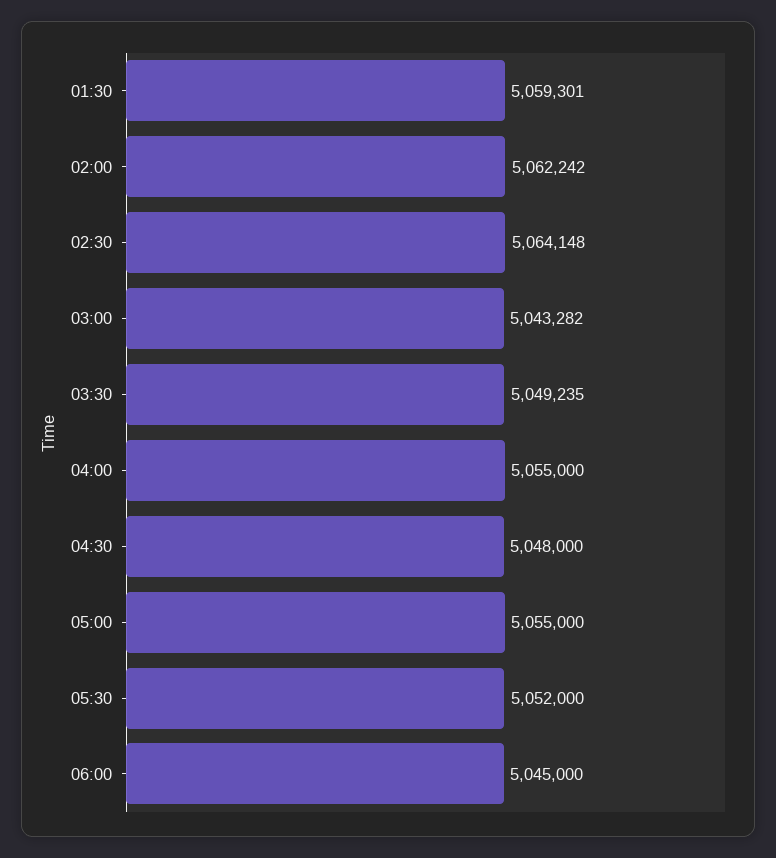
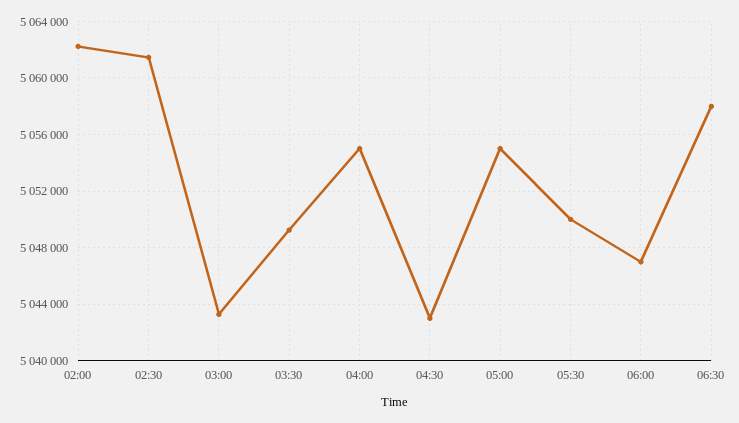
01:30: 5059301 -> none
02:30: 5064148 -> 5061500
04:30: 5048000 -> 5043000
05:30: 5052000 -> 5050000
06:00: 5045000 -> 5047000
06:30: none -> 5058000

